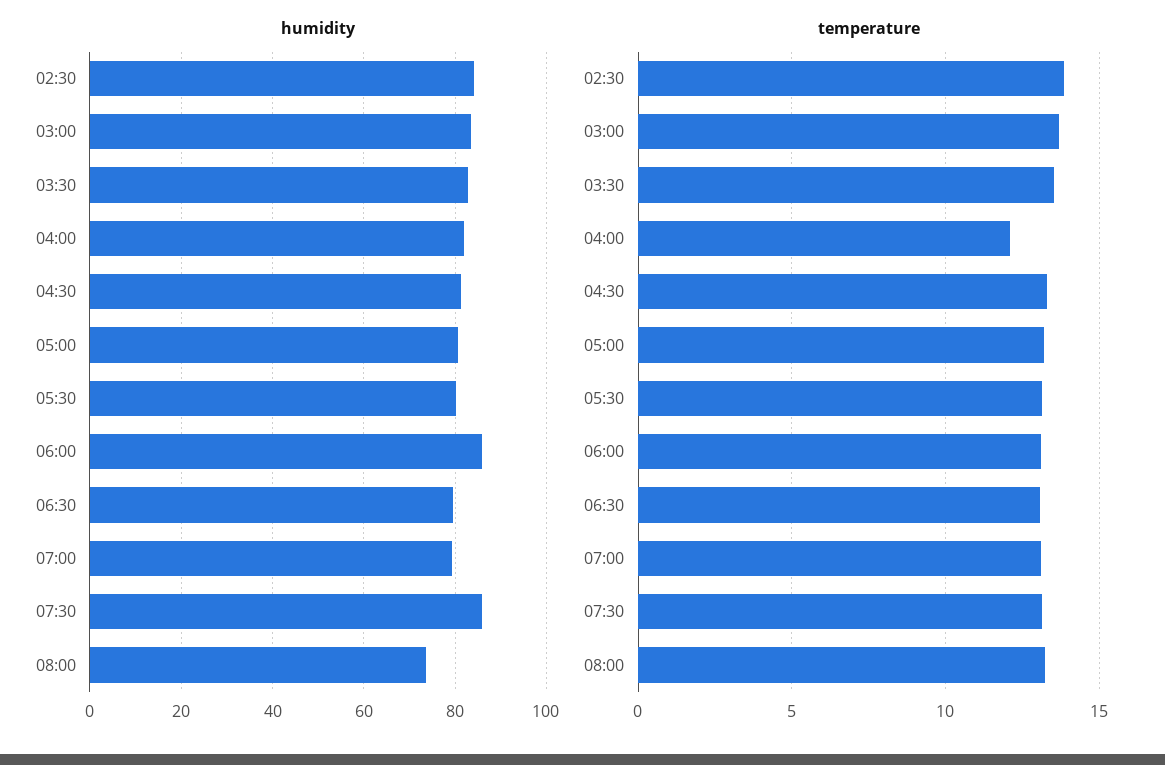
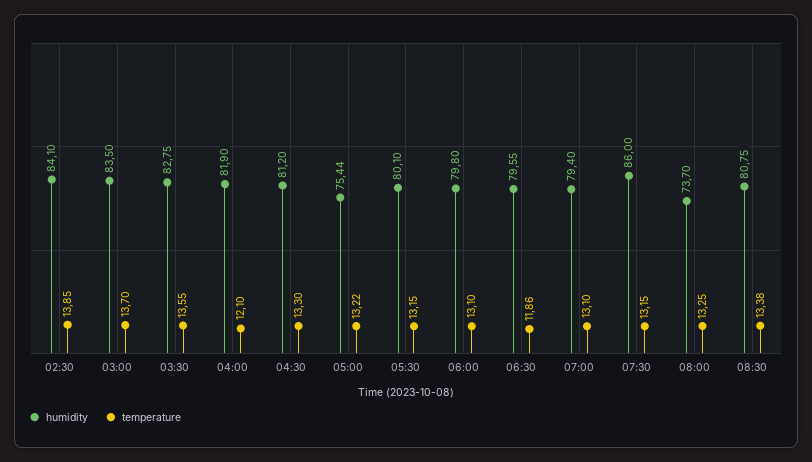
humidity, 05:00: 80 -> 75.44
humidity, 06:00: 86 -> 79.8
temperature, 06:30: 13 -> 11.86
humidity, 08:30: none -> 80.75
temperature, 08:30: none -> 13.38

